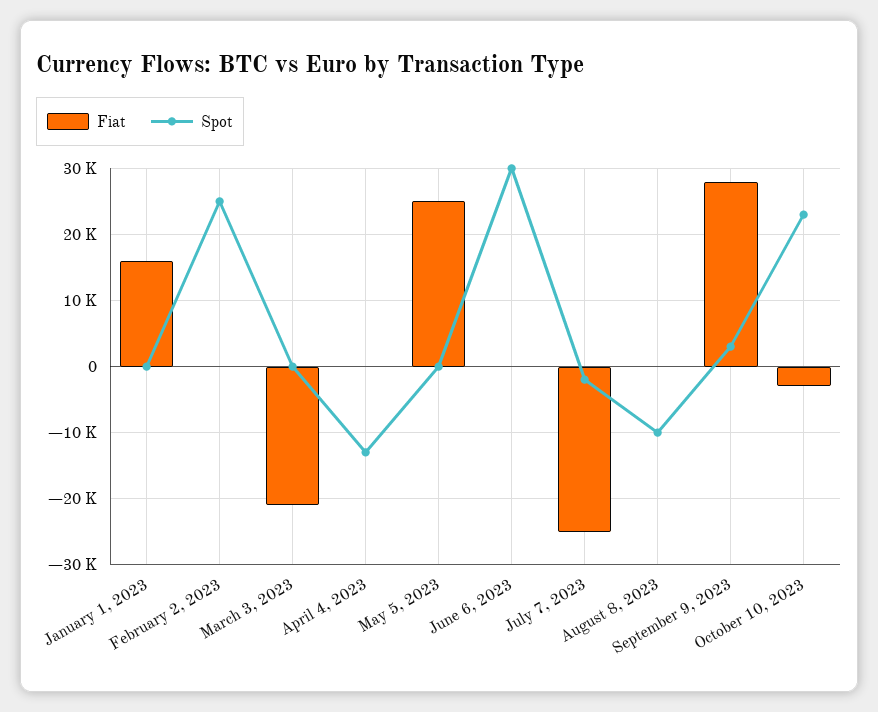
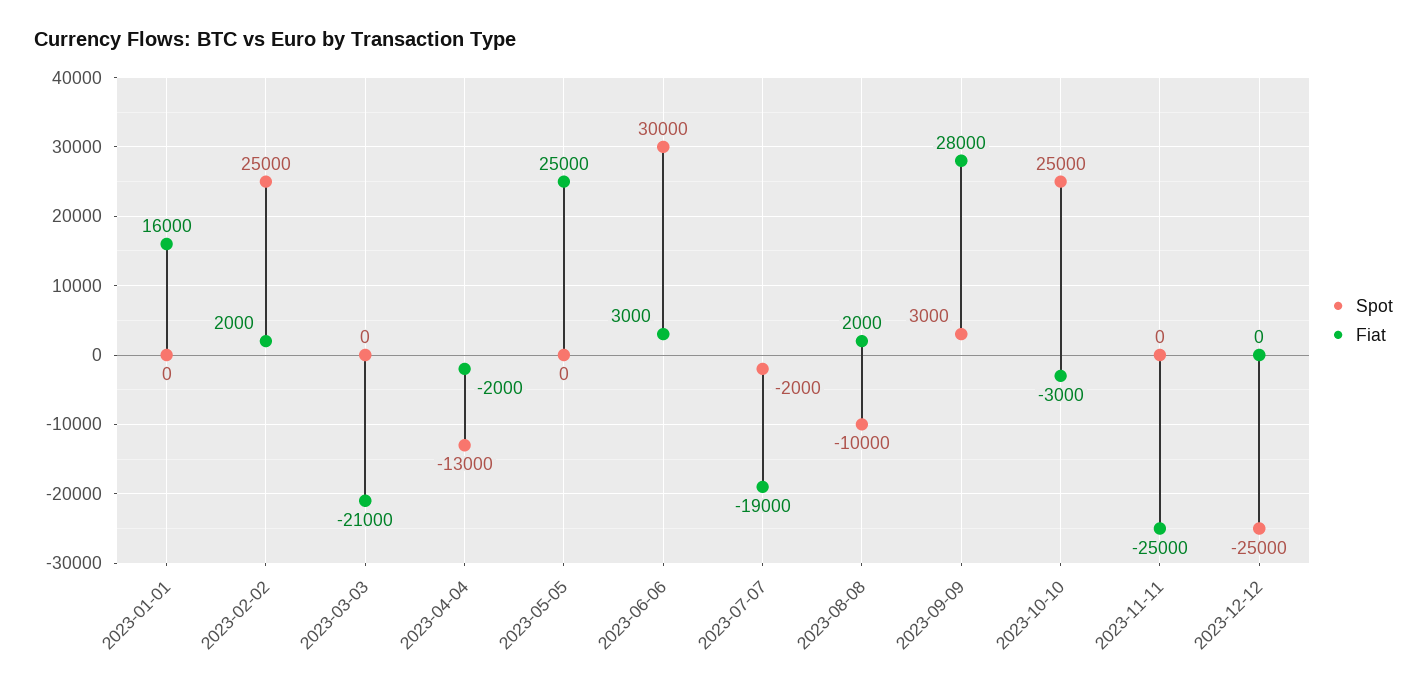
Fiat, February 2, 2023: 0 -> 2000
Fiat, April 4, 2023: 0 -> -2000
Fiat, June 6, 2023: 0 -> 3000
Fiat, July 7, 2023: -25000 -> -19000
Fiat, August 8, 2023: 0 -> 2000
Spot, October 10, 2023: 23000 -> 25000
Spot, 2023-11-11: none -> 0
Fiat, 2023-11-11: none -> -25000
Spot, 2023-12-12: none -> -25000
Fiat, 2023-12-12: none -> 0

